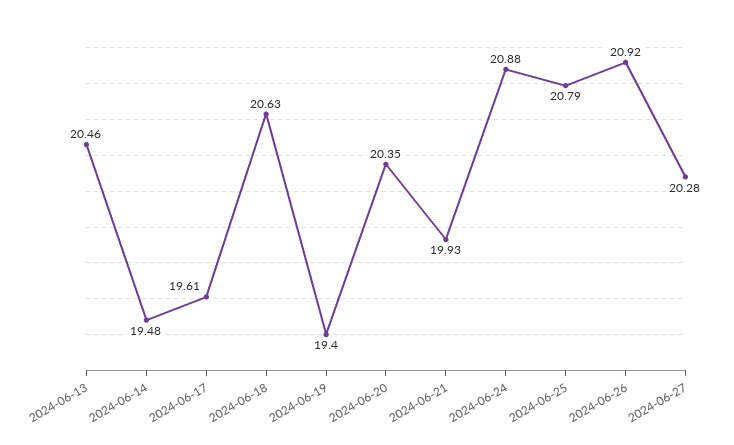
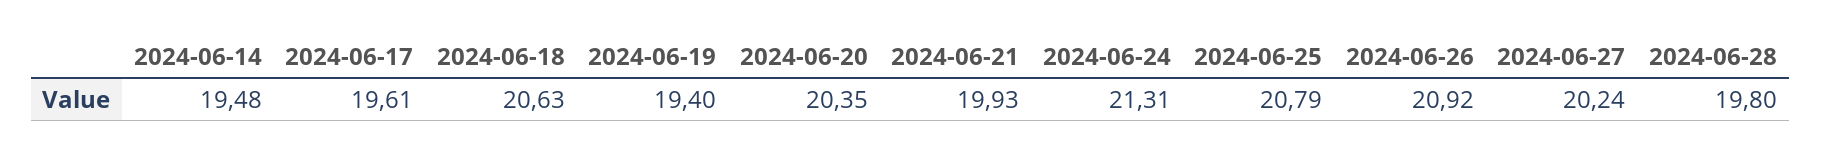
2024-06-13: 20.46 -> none
2024-06-24: 20.88 -> 21.31
2024-06-27: 20.28 -> 20.24
2024-06-28: none -> 19.8

